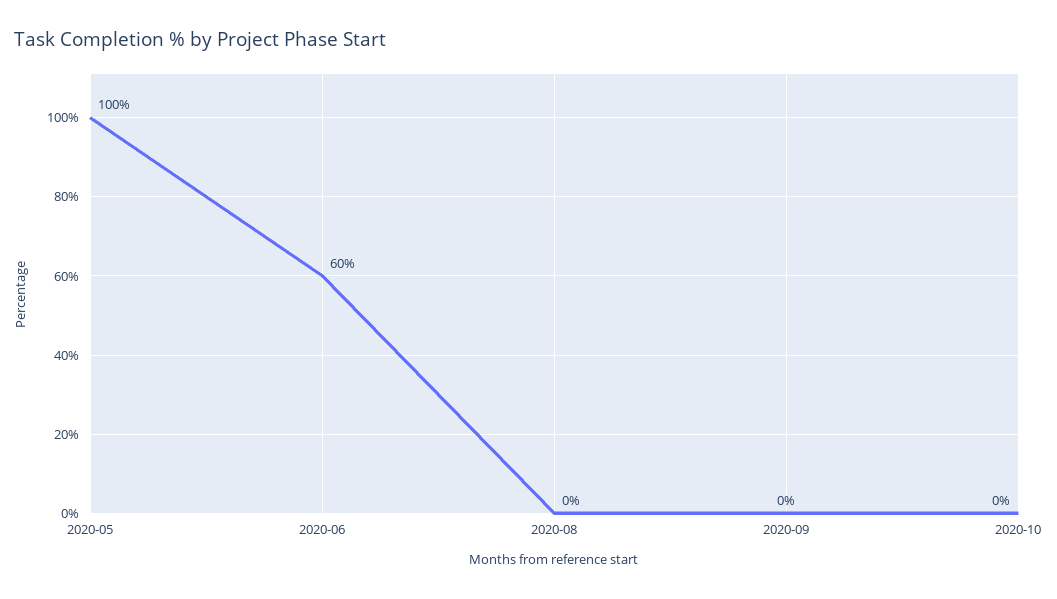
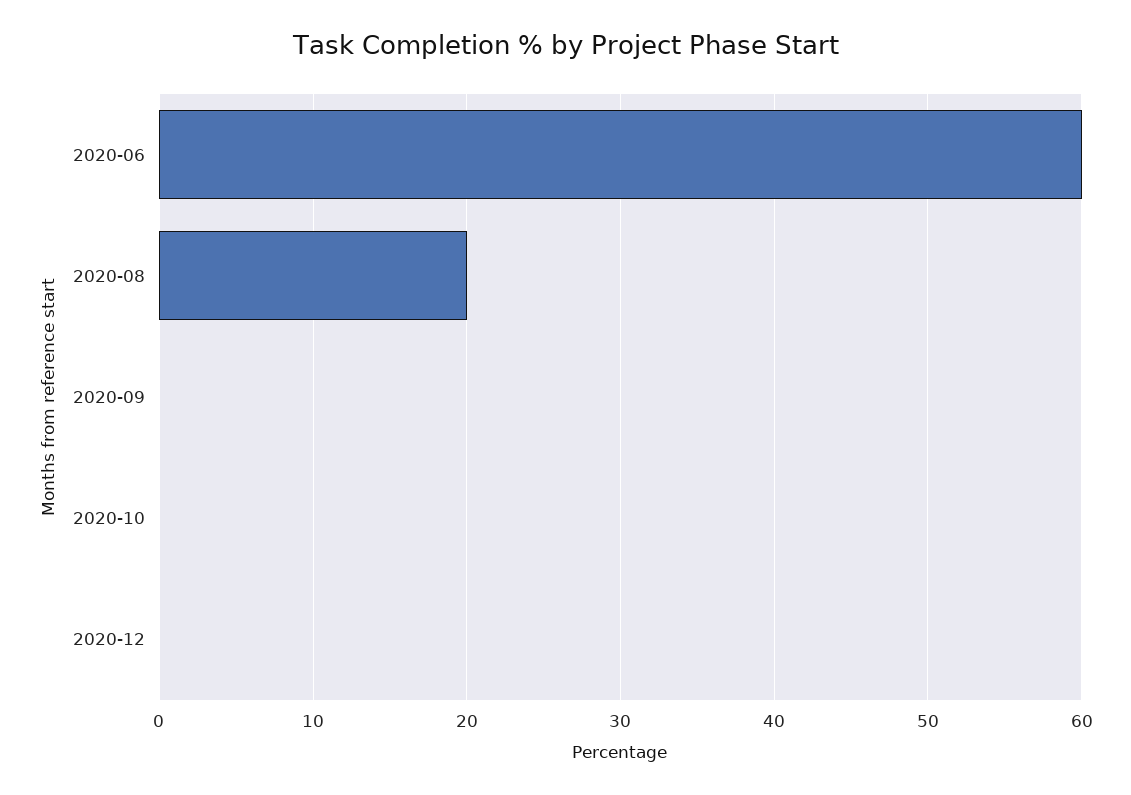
2020-05: 100 -> none
2020-08: 0 -> 20
2020-12: none -> 0

